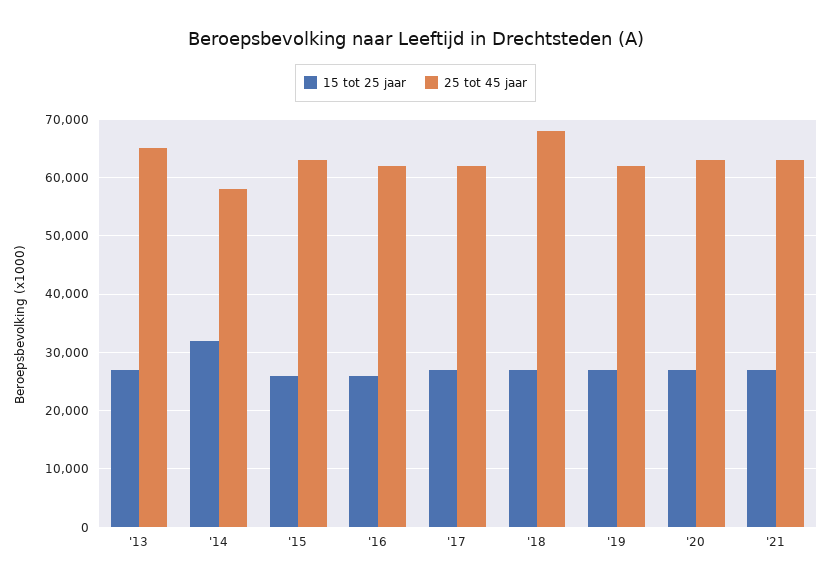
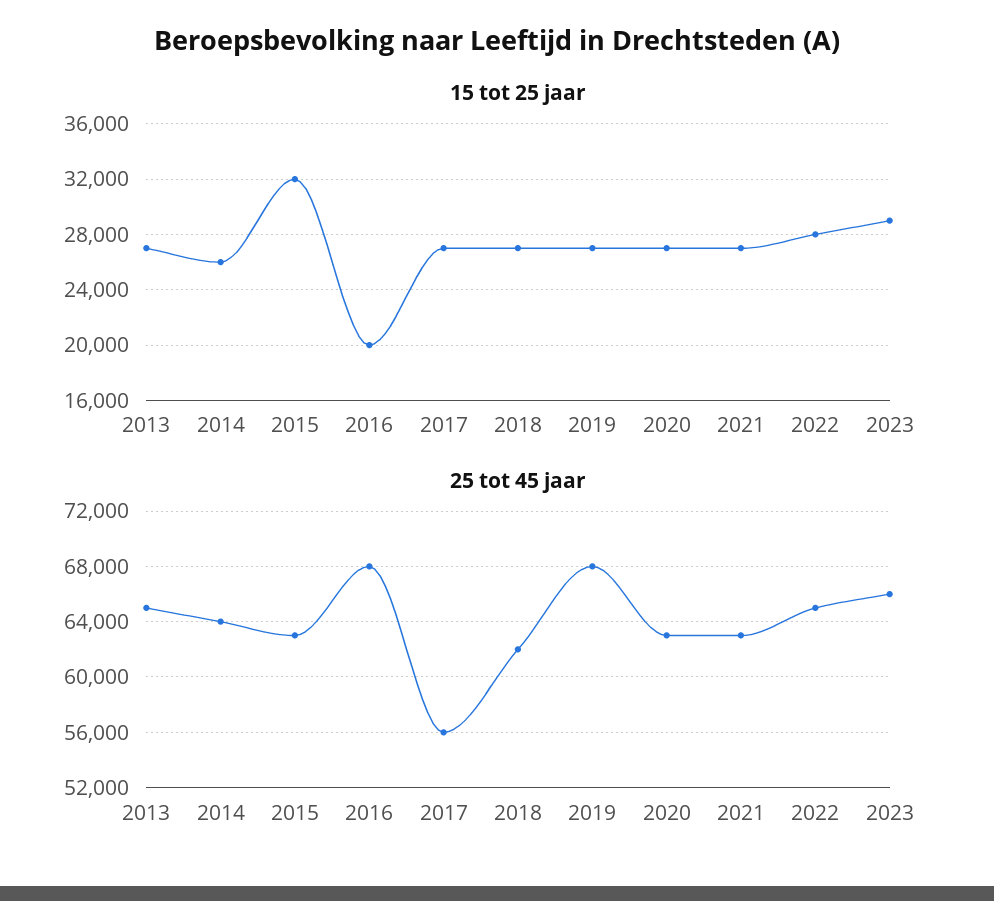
15 tot 25 jaar, '14: 32000 -> 26000
25 tot 45 jaar, '14: 58000 -> 64000
15 tot 25 jaar, '15: 26000 -> 32000
15 tot 25 jaar, '16: 26000 -> 20000
25 tot 45 jaar, '16: 62000 -> 68000
25 tot 45 jaar, '17: 62000 -> 56000
25 tot 45 jaar, '18: 68000 -> 62000
25 tot 45 jaar, '19: 62000 -> 68000
15 tot 25 jaar, 2022: none -> 28000
15 tot 25 jaar, 2023: none -> 29000
25 tot 45 jaar, 2022: none -> 65000
25 tot 45 jaar, 2023: none -> 66000

